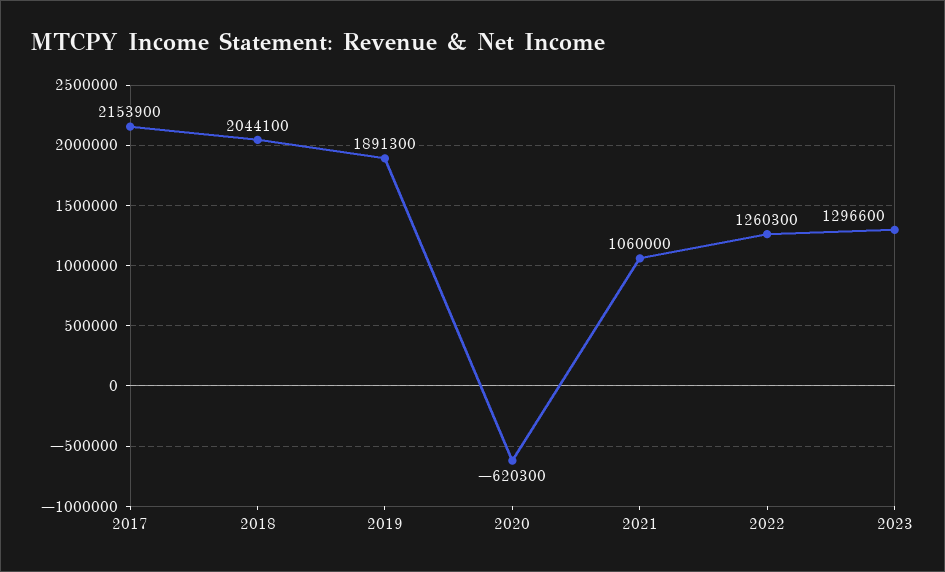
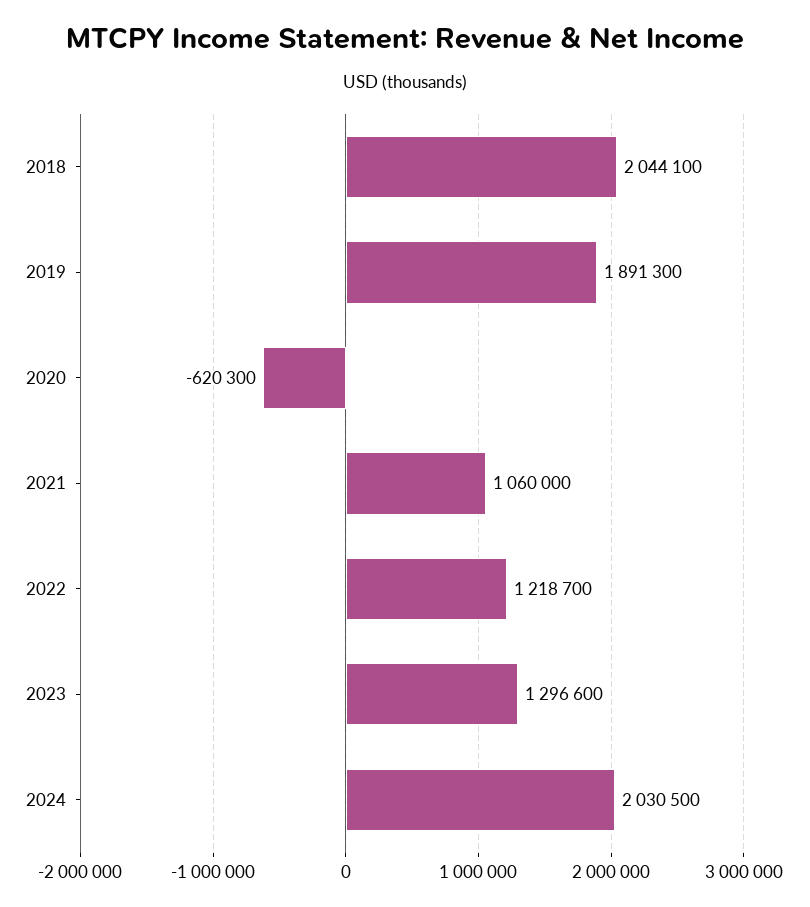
2017: 2153900 -> none
2022: 1260300 -> 1218700
2024: none -> 2030500

